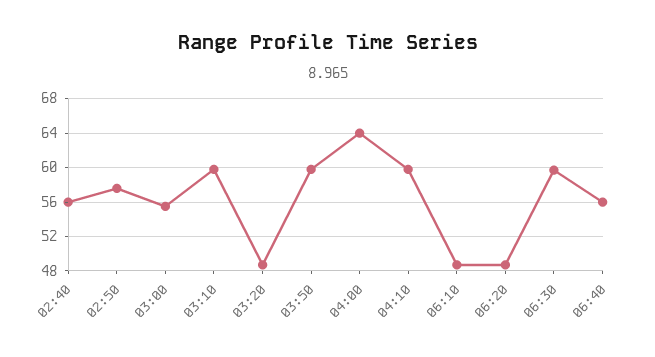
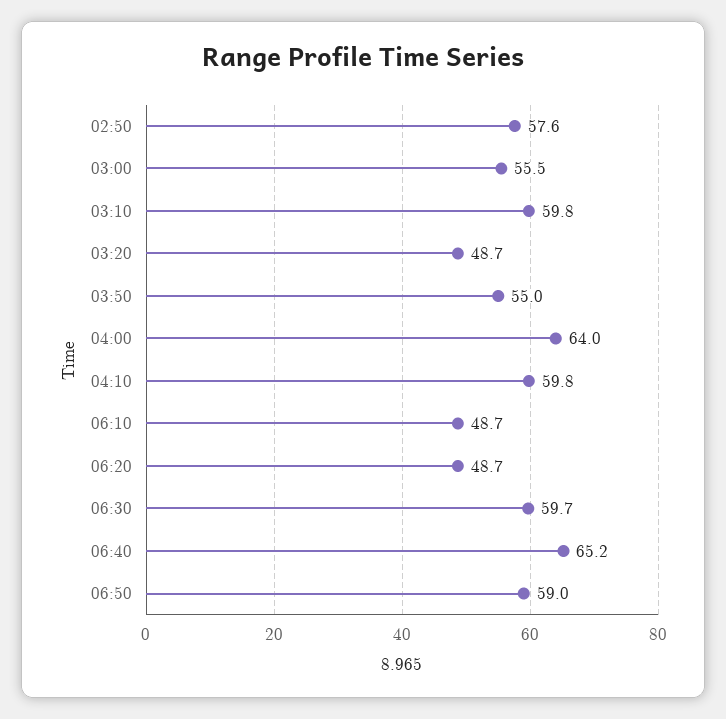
02:40: 56 -> none
03:50: 60 -> 55
06:40: 56 -> 65.2
06:50: none -> 59

